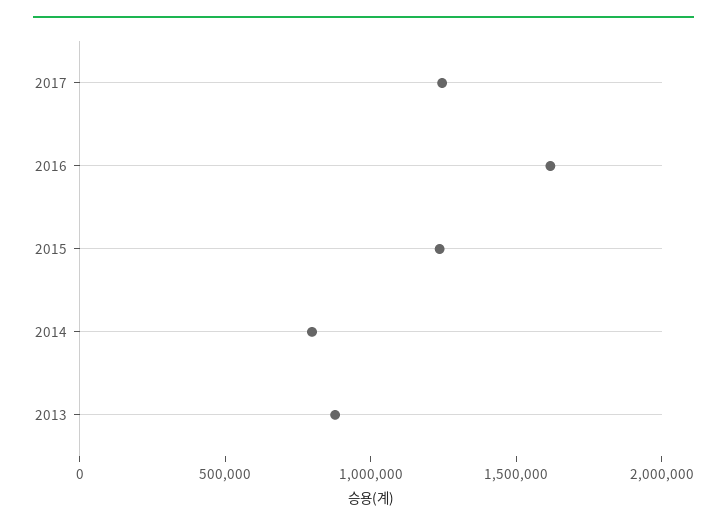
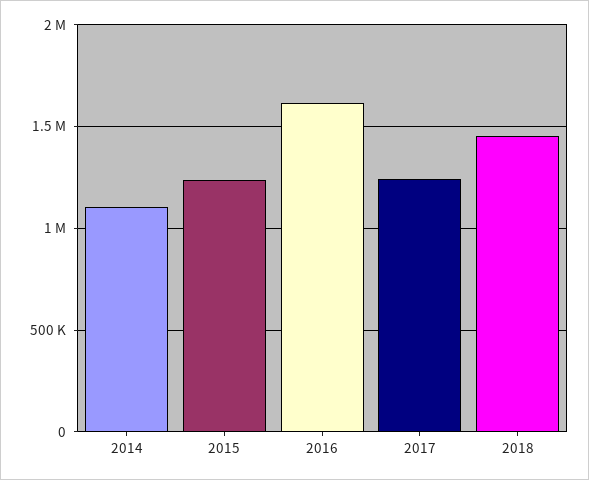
2014: 800000 -> 1100000
2013: 900000 -> none
2018: none -> 1450000

